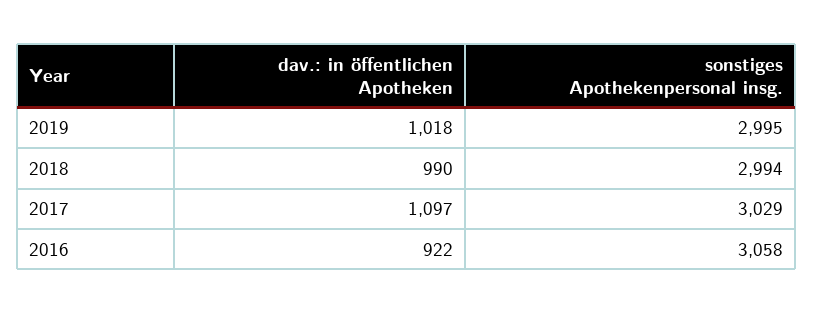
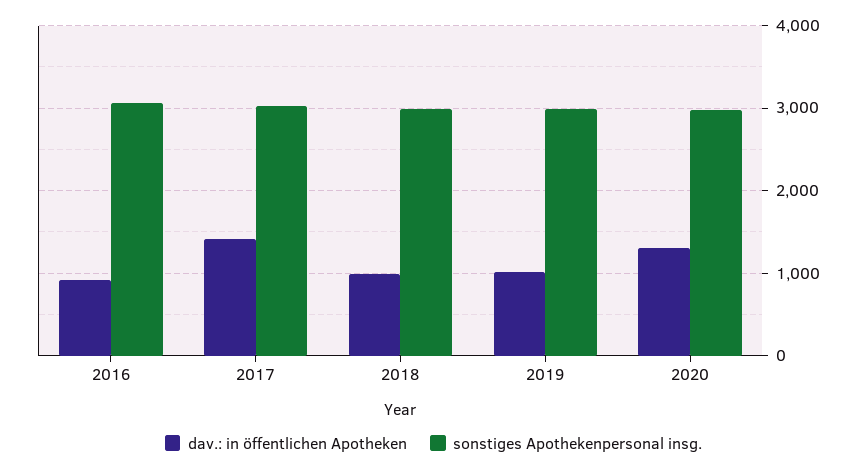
dav.: in öffentlichen Apotheken, 2017: 1097 -> 1400
dav.: in öffentlichen Apotheken, 2020: none -> 1300
sonstiges Apothekenpersonal insg., 2020: none -> 3000

